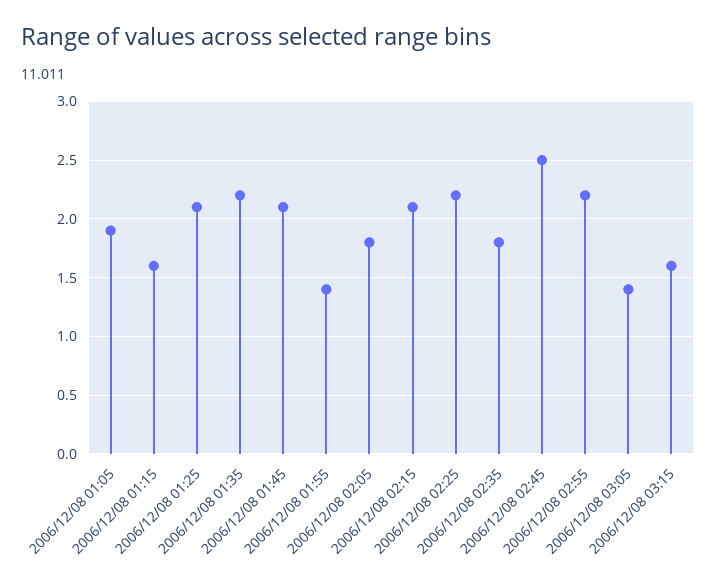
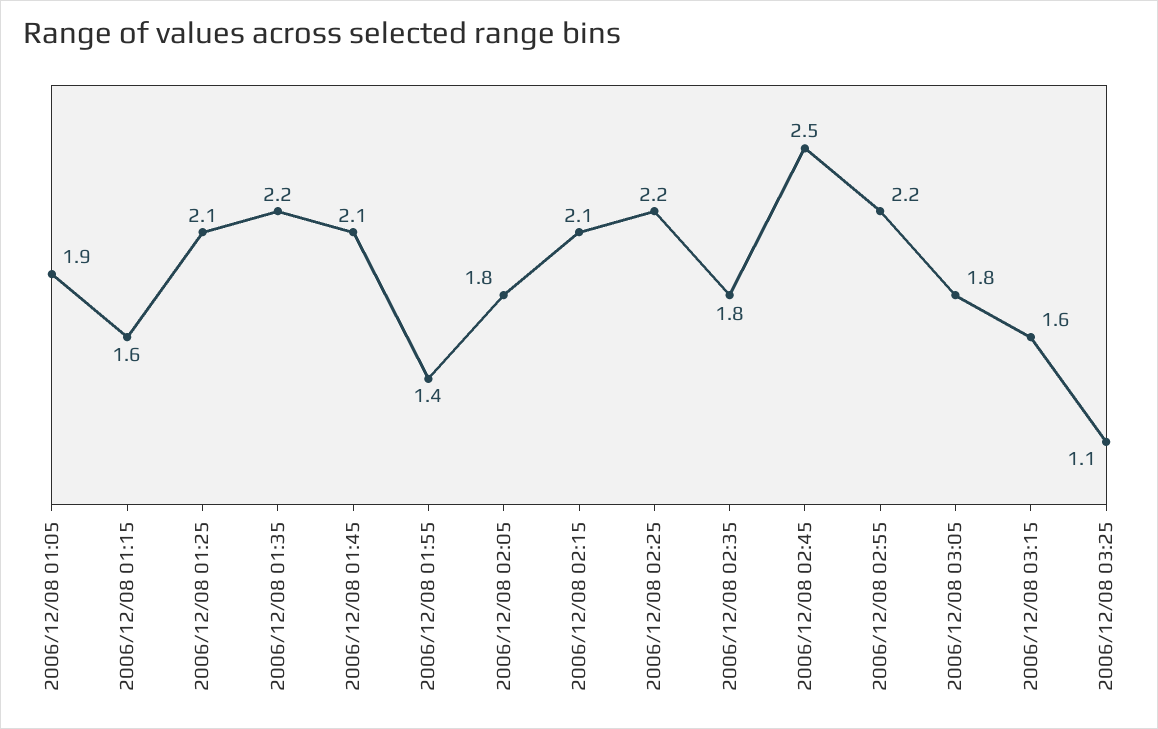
2006/12/08 03:05: 1.4 -> 1.8
2006/12/08 03:25: none -> 1.1

